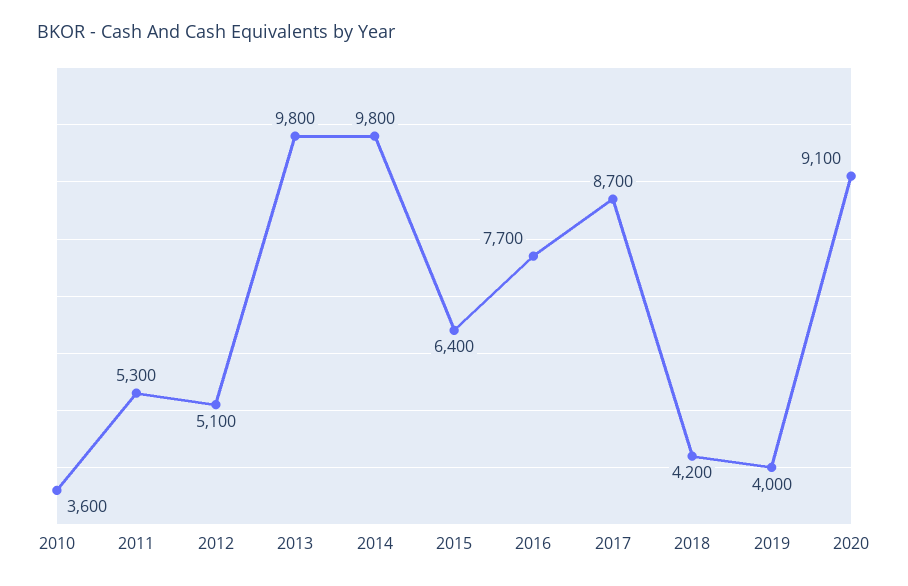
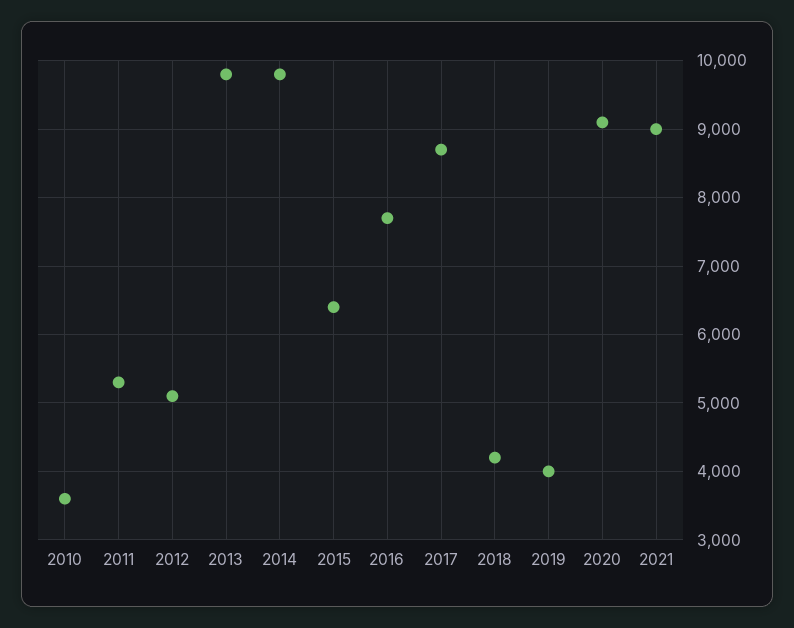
2021: none -> 9000

